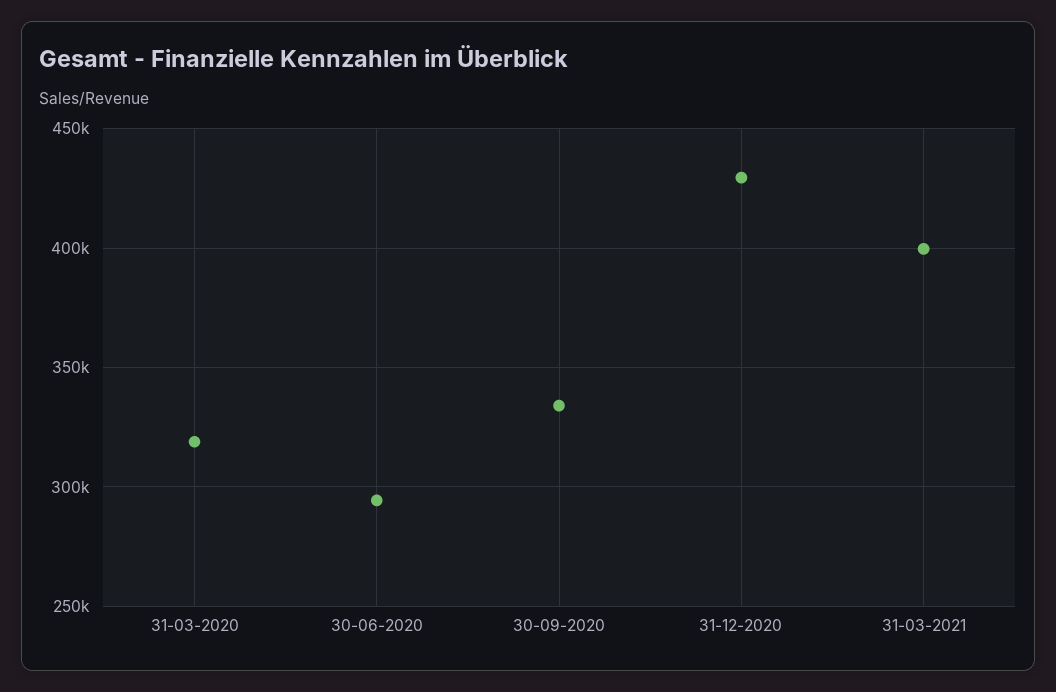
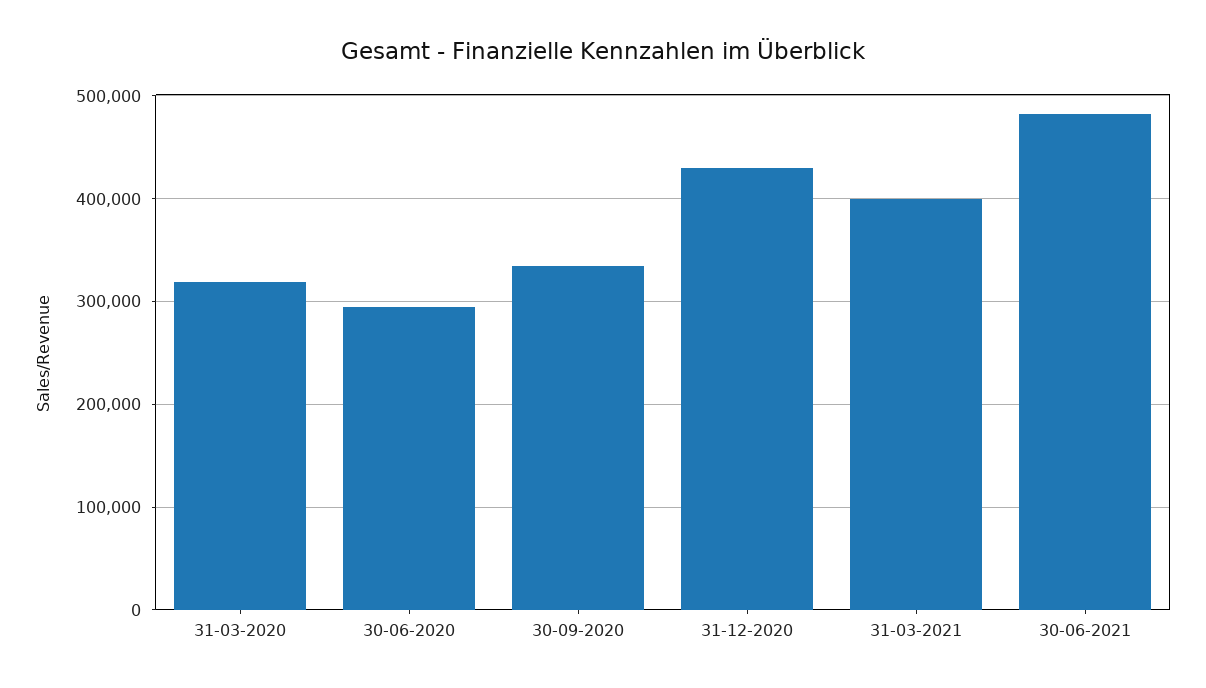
30-06-2021: none -> 480000

